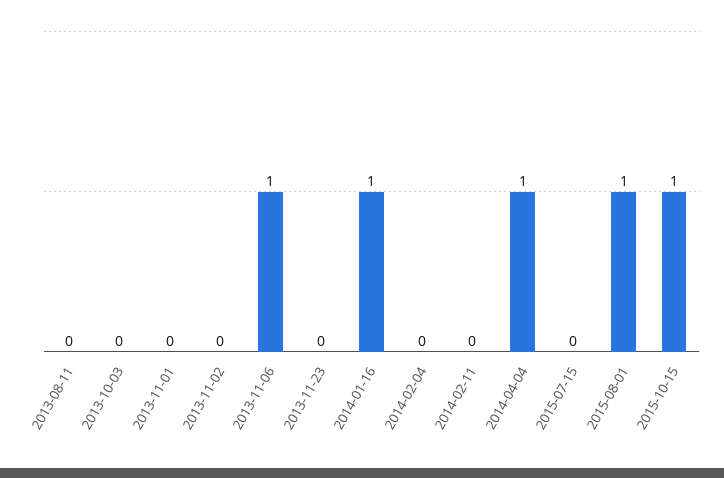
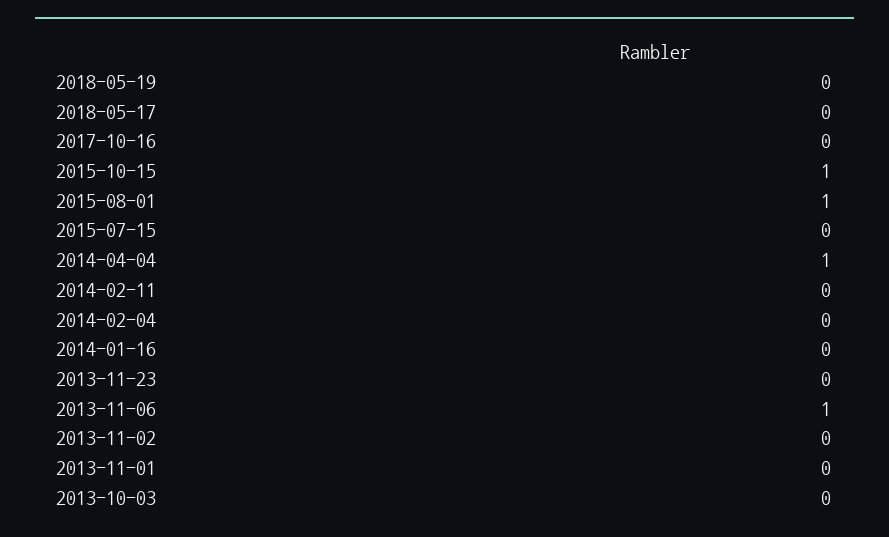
2013-08-11: 0 -> none
2014-01-16: 1 -> 0
2018-05-19: none -> 0
2018-05-17: none -> 0
2017-10-16: none -> 0

